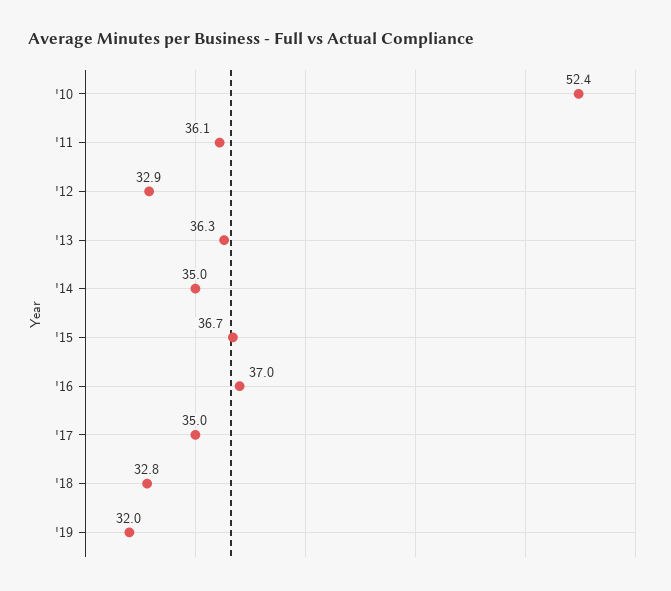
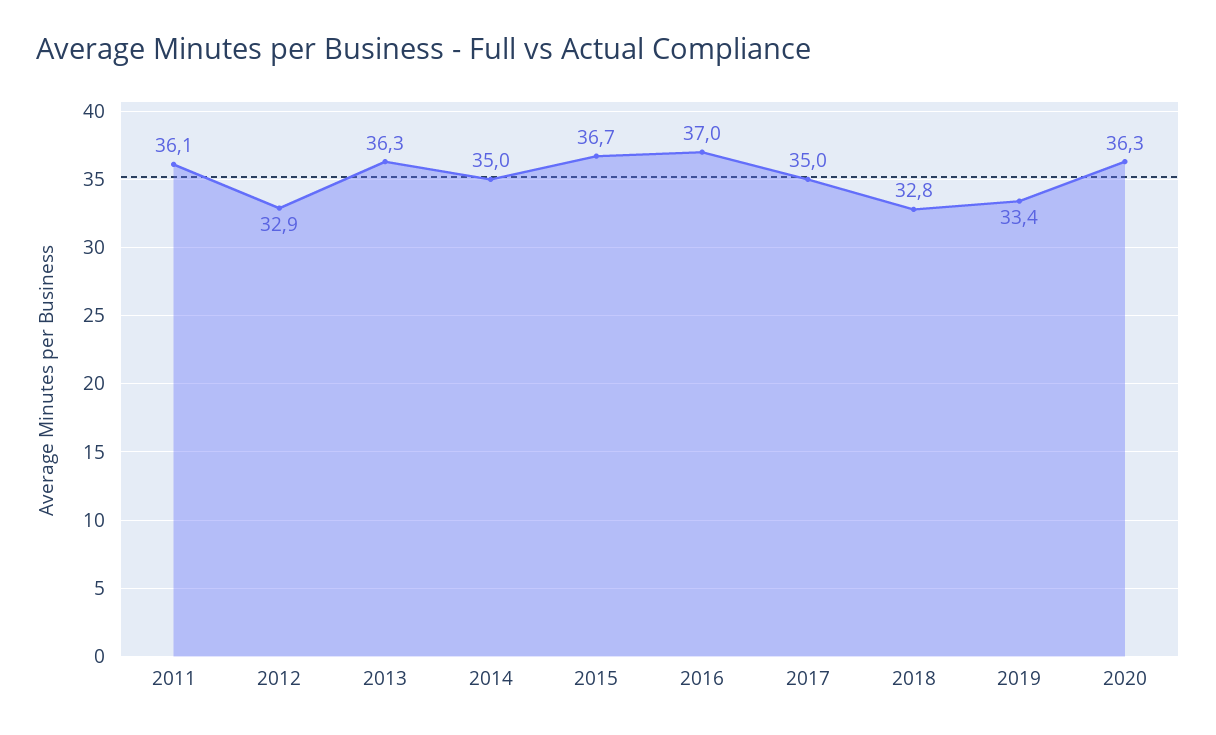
'10: 52.4 -> none
'19: 32 -> 33.4
2020: none -> 36.3

